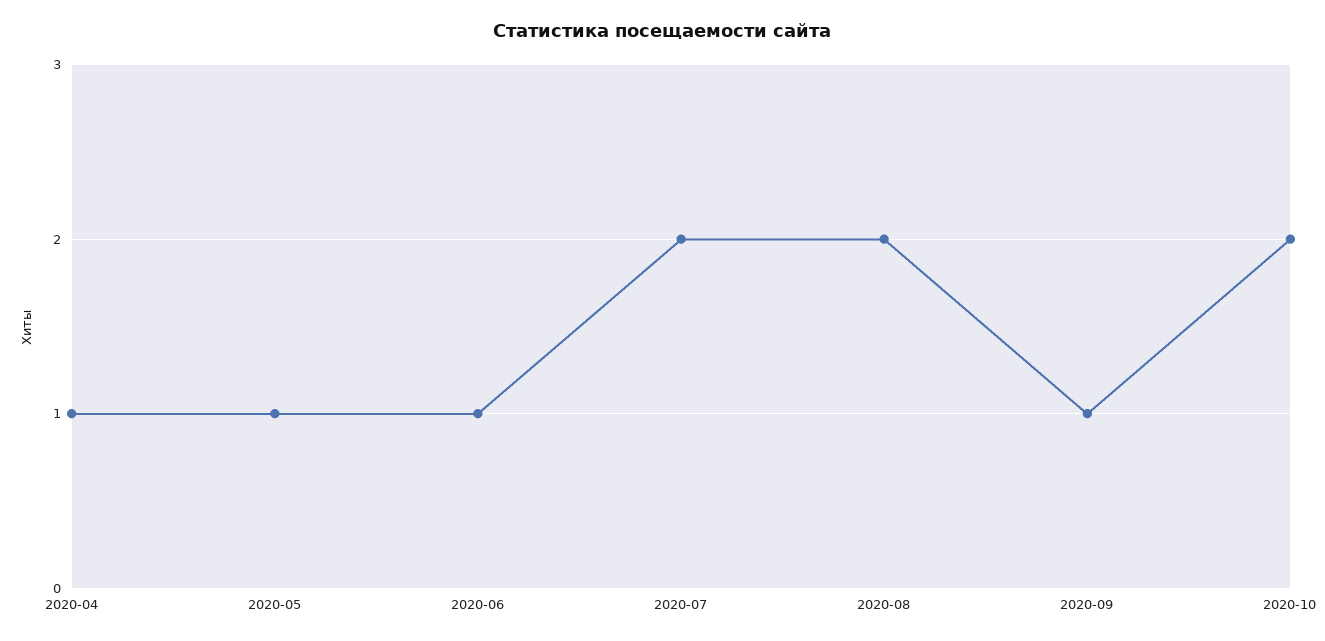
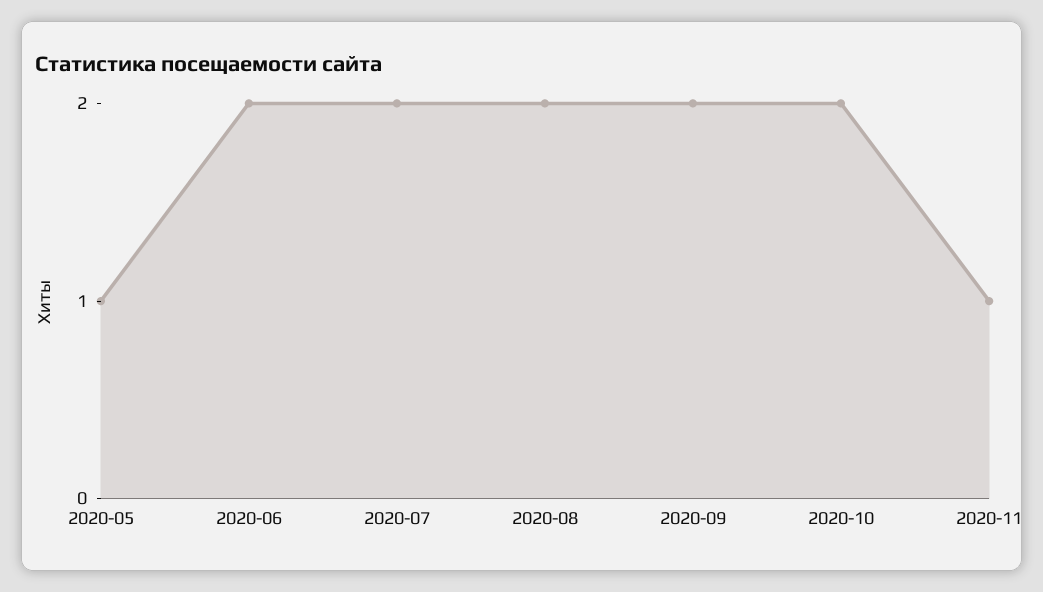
2020-04: 1 -> none
2020-06: 1 -> 2
2020-09: 1 -> 2
2020-11: none -> 1

